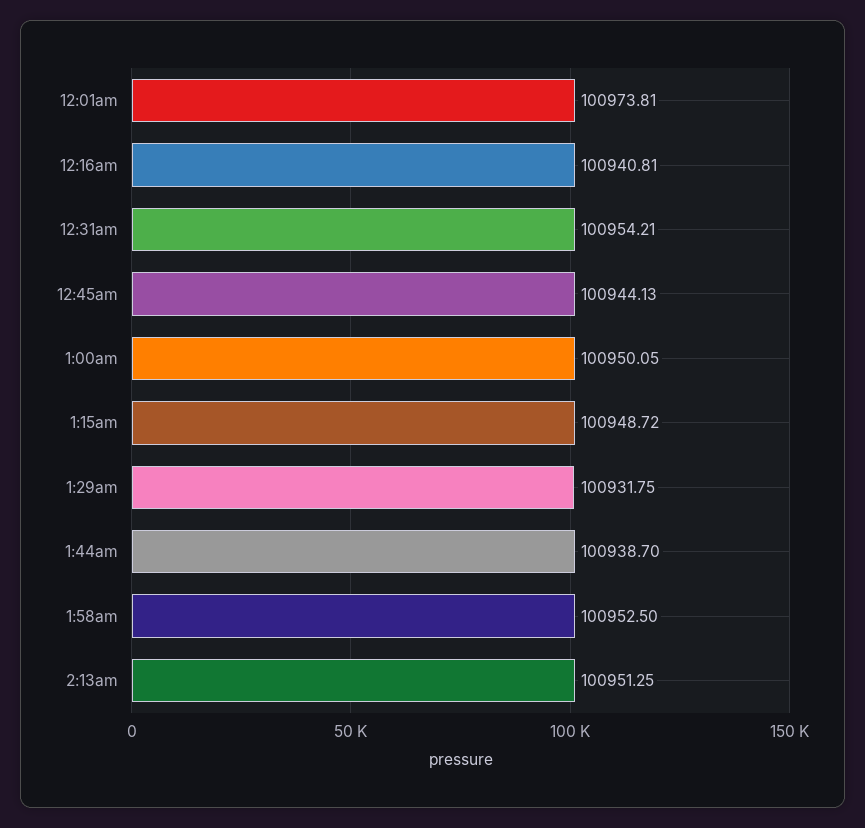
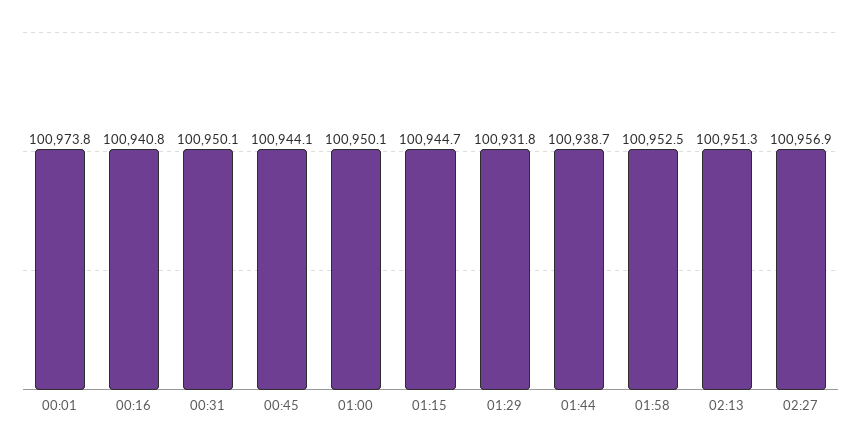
12:31am: 100954.21 -> 100950.1
1:15am: 100948.72 -> 100944.7
02:27: none -> 100956.9

